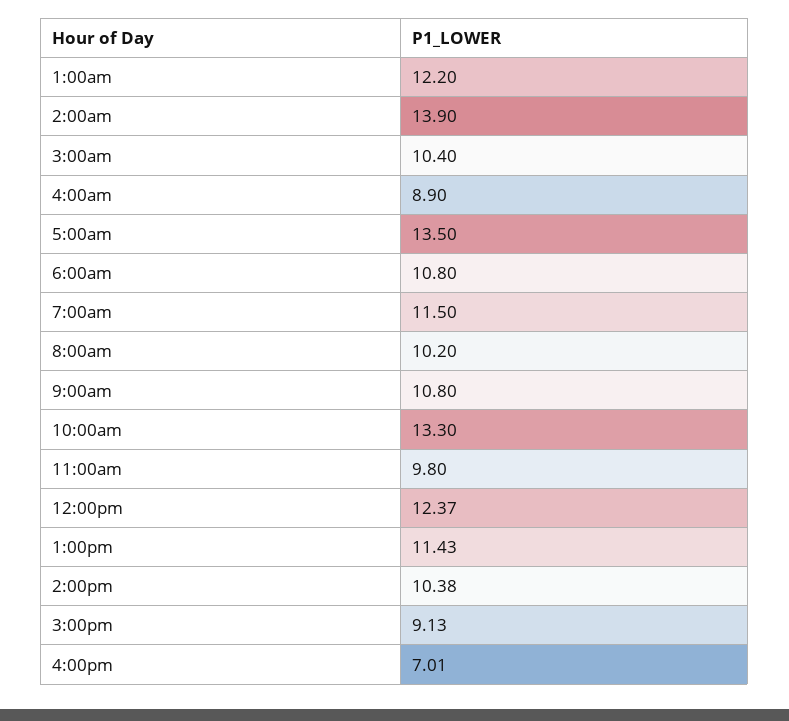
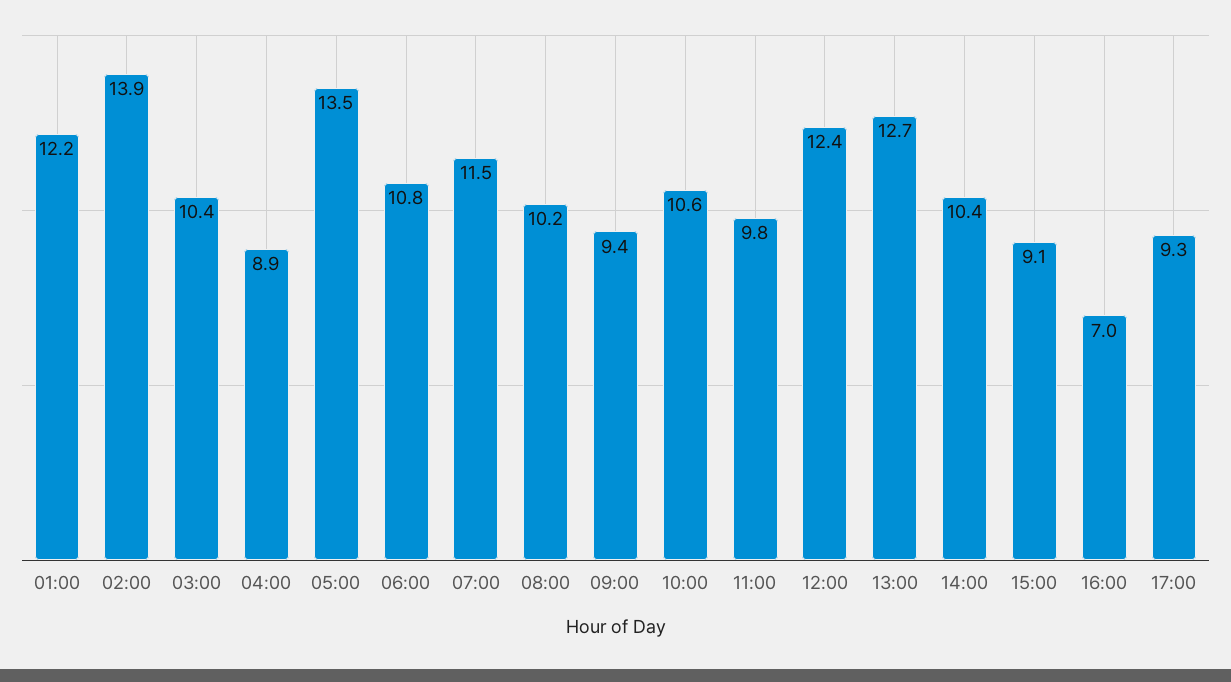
9:00am: 10.8 -> 9.4
10:00am: 13.3 -> 10.6
1:00pm: 11.43 -> 12.7
17:00: none -> 9.3

